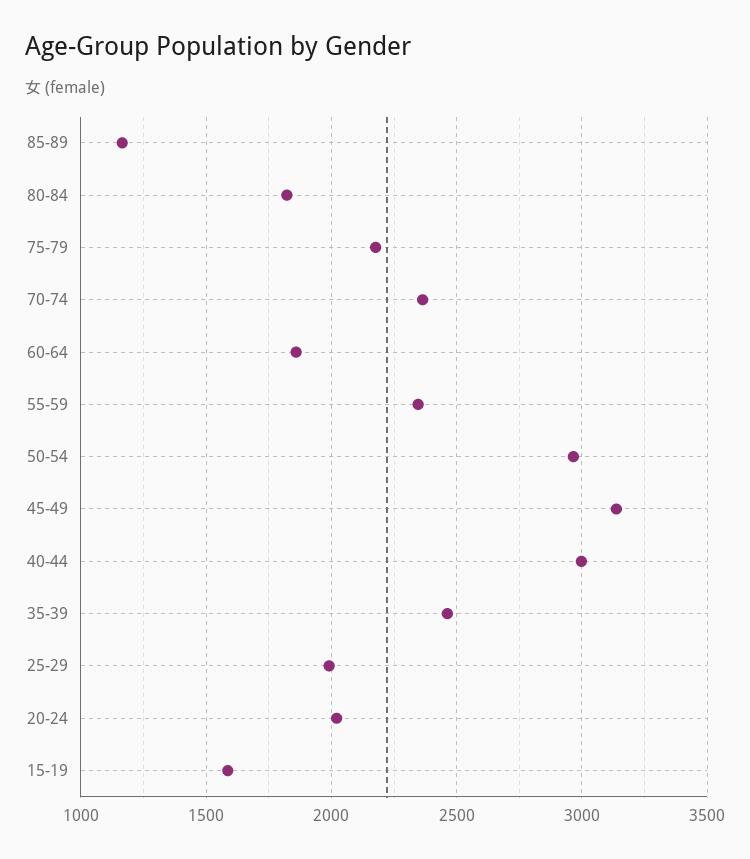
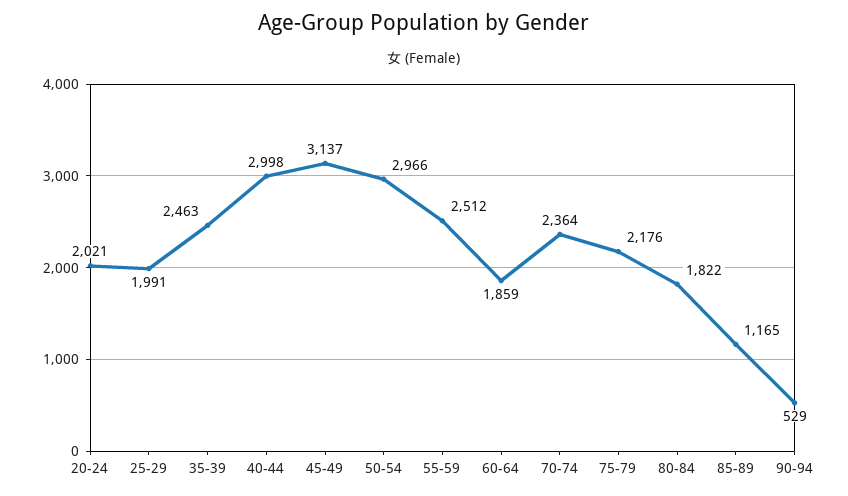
55-59: 2350 -> 2512
15-19: 1600 -> none
90-94: none -> 529

